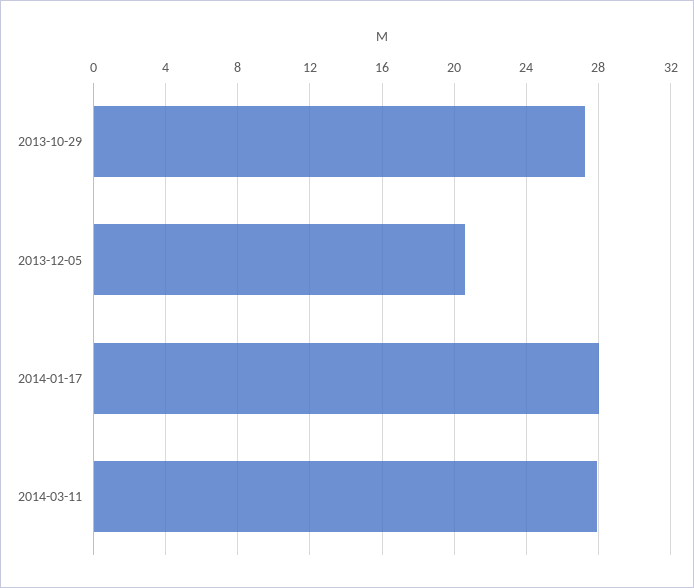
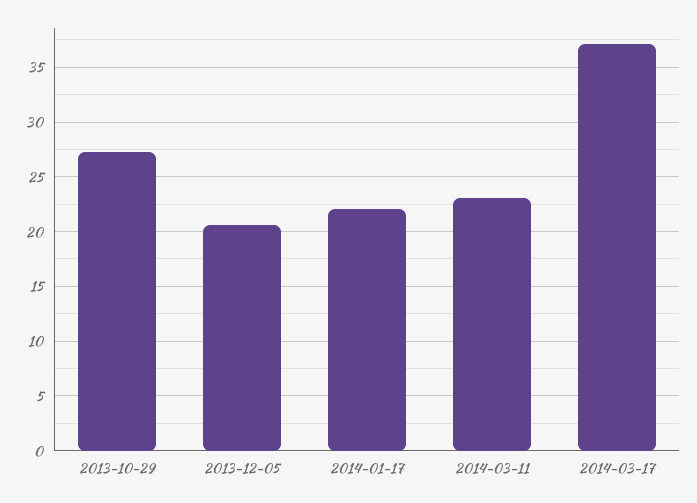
2014-01-17: 28 -> 22
2014-03-11: 28 -> 23
2014-03-17: none -> 37

